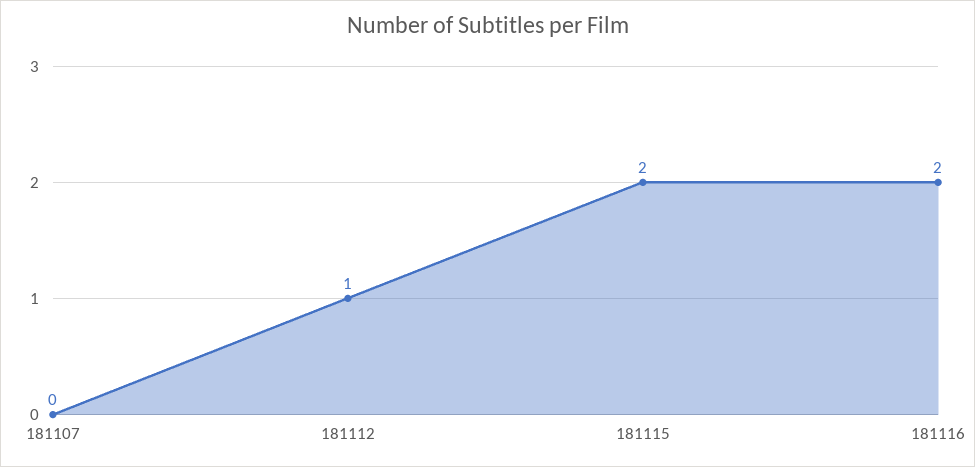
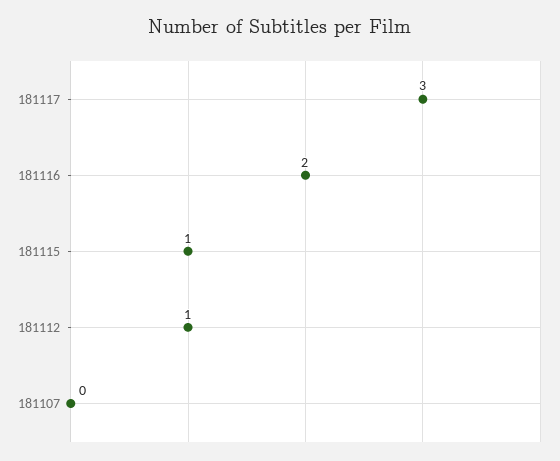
181115: 2 -> 1
181117: none -> 3

